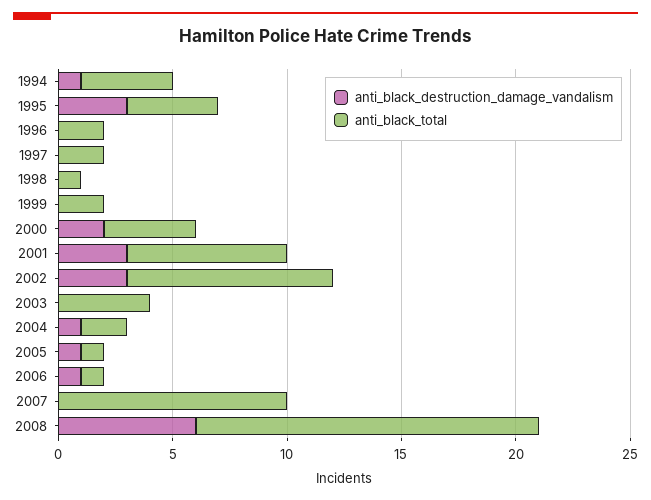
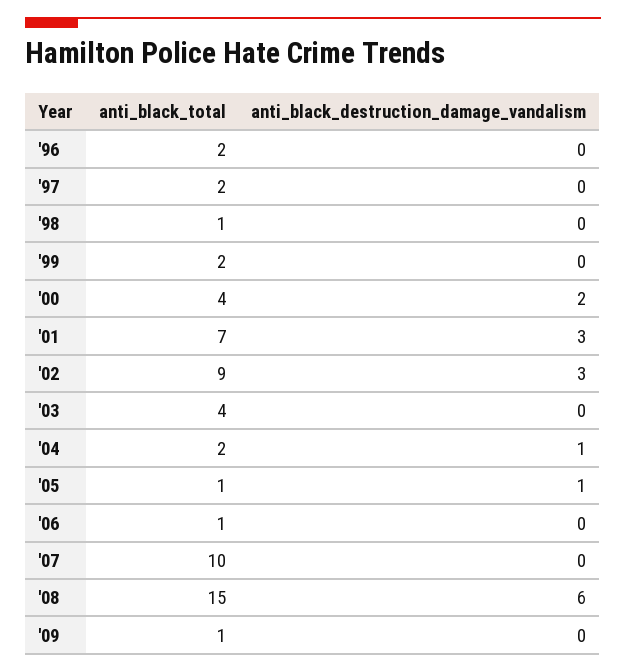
anti_black_destruction_damage_vandalism, 1994: 1 -> none
anti_black_total, 1994: 4 -> none
anti_black_destruction_damage_vandalism, 1995: 3 -> none
anti_black_total, 1995: 4 -> none
anti_black_destruction_damage_vandalism, 2006: 1 -> 0
anti_black_total, '09: none -> 1
anti_black_destruction_damage_vandalism, '09: none -> 0

